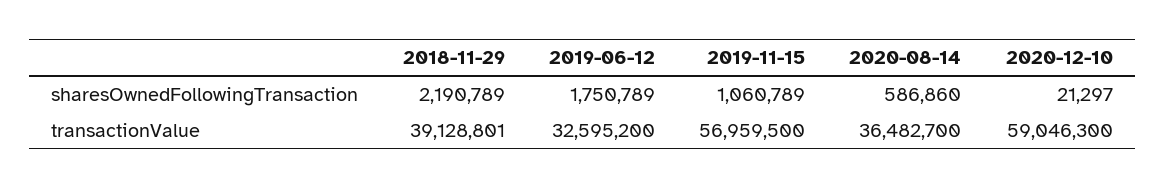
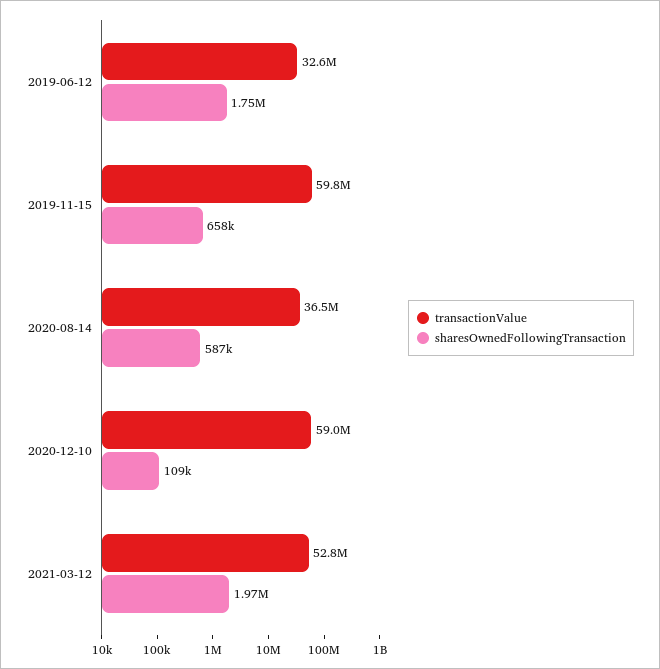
sharesOwnedFollowingTransaction, 2018-11-29: 2190789 -> none
sharesOwnedFollowingTransaction, 2019-11-15: 1060789 -> 658000
sharesOwnedFollowingTransaction, 2020-12-10: 21297 -> 109000
transactionValue, 2018-11-29: 39128801 -> none
transactionValue, 2019-11-15: 56959500 -> 59800000
transactionValue, 2021-03-12: none -> 52800000
sharesOwnedFollowingTransaction, 2021-03-12: none -> 1970000

